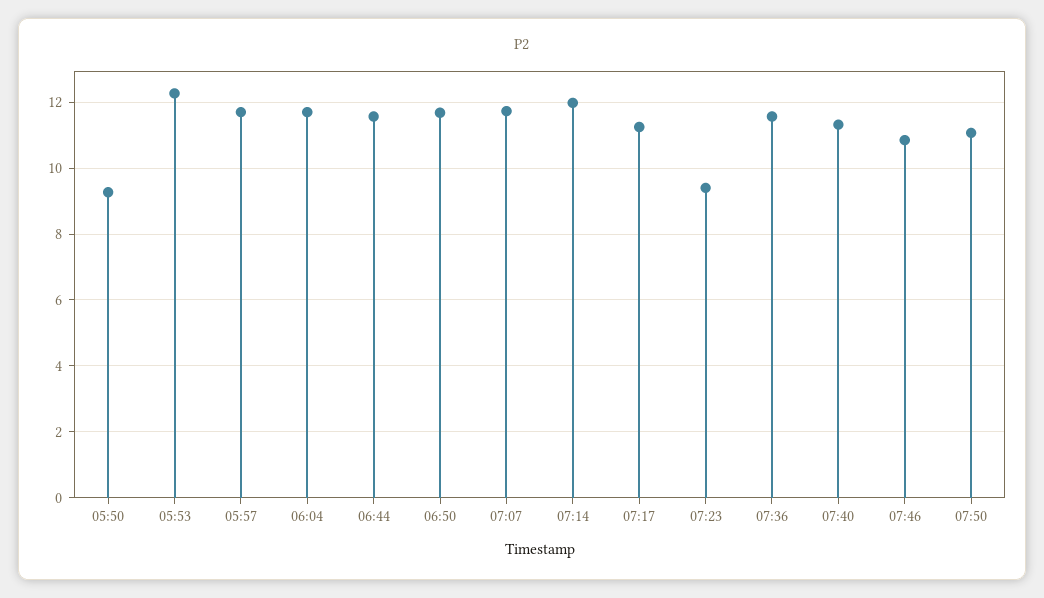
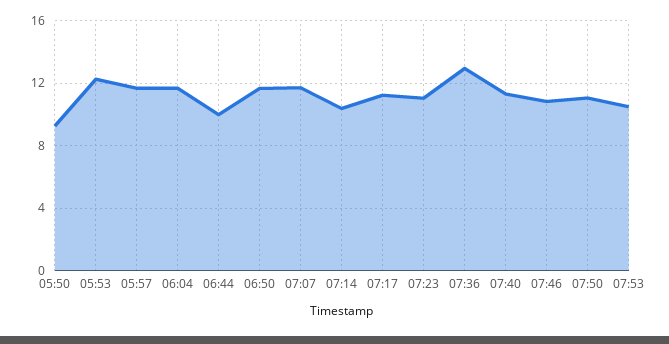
06:44: 11.6 -> 10
07:14: 12 -> 10.5
07:23: 9.4 -> 11
07:36: 11.6 -> 13
07:53: none -> 10.5

